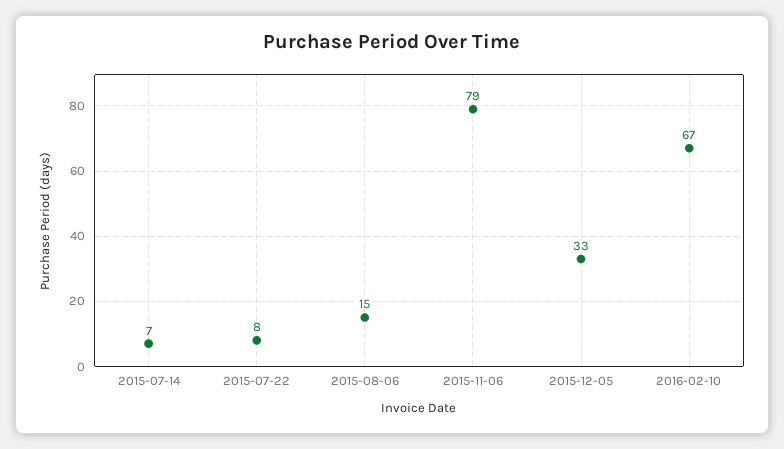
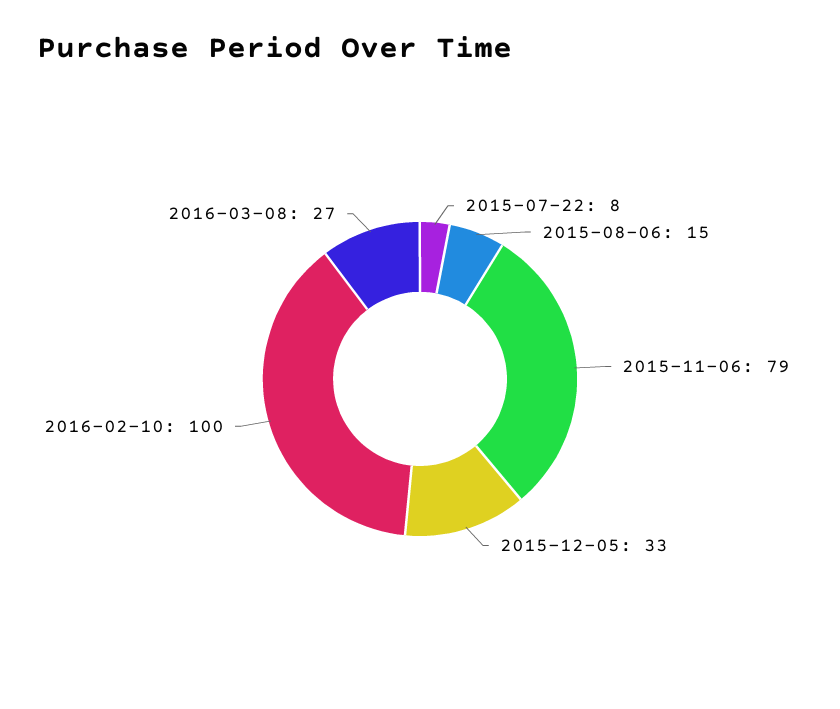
2015-07-14: 7 -> none
2016-02-10: 67 -> 100
2016-03-08: none -> 27

